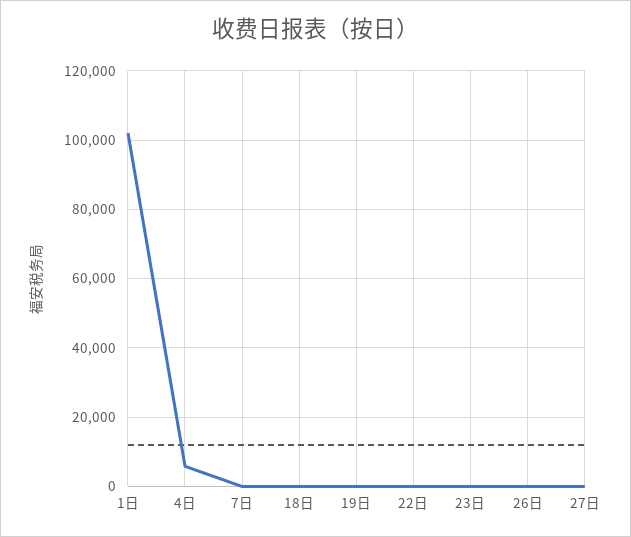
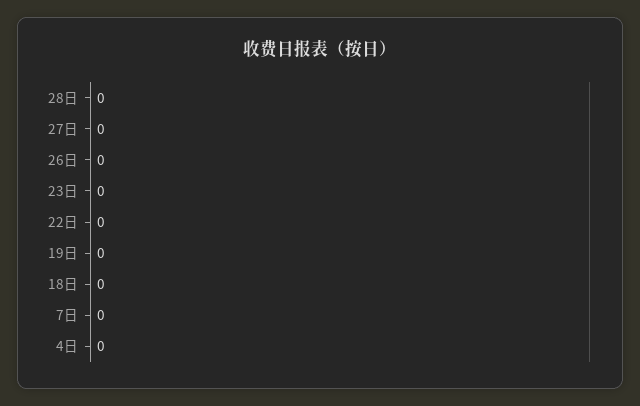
1日: 102000 -> none
4日: 6000 -> 0
28日: none -> 0

